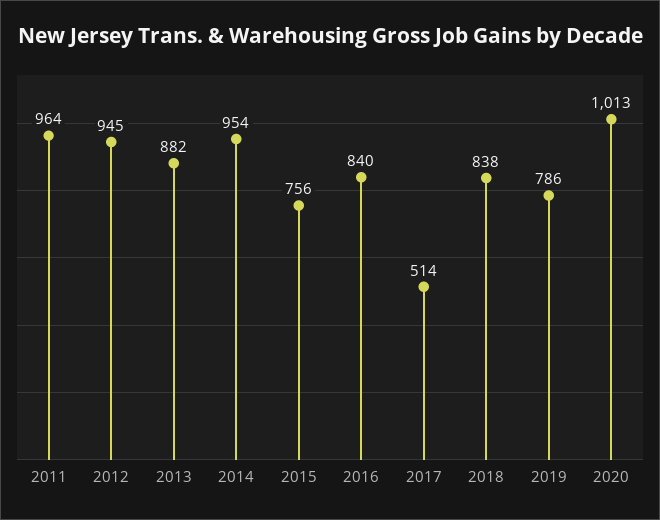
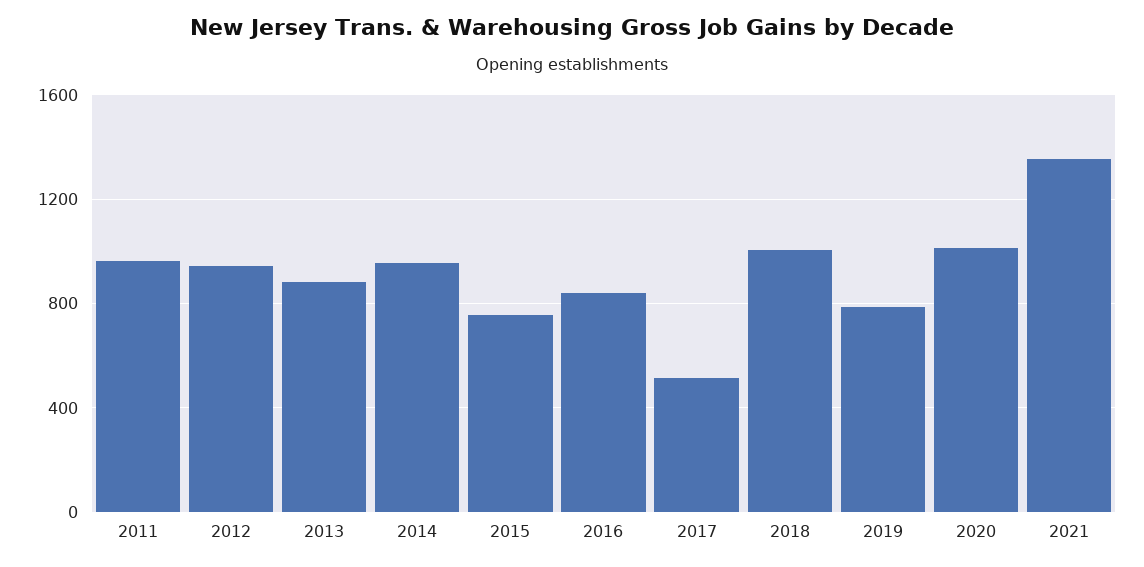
2018: 838 -> 1000
2021: none -> 1350

